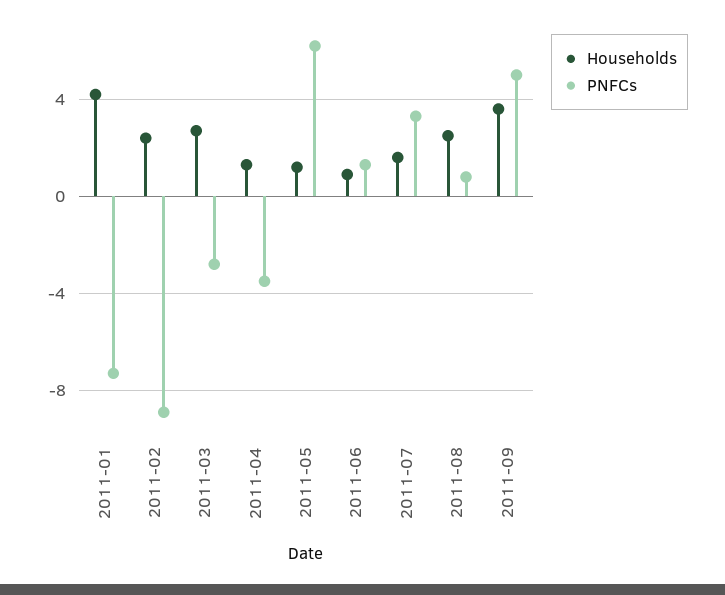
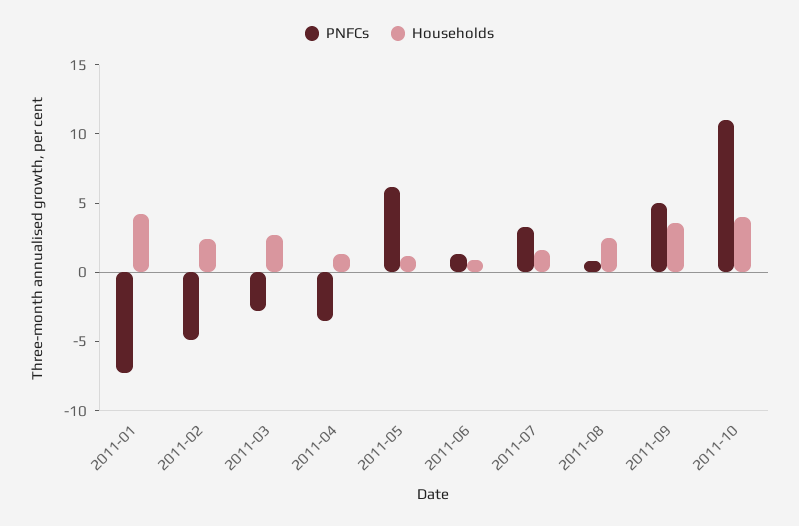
PNFCs, 2011-02: -9 -> -5
PNFCs, 2011-10: none -> 11
Households, 2011-10: none -> 4

